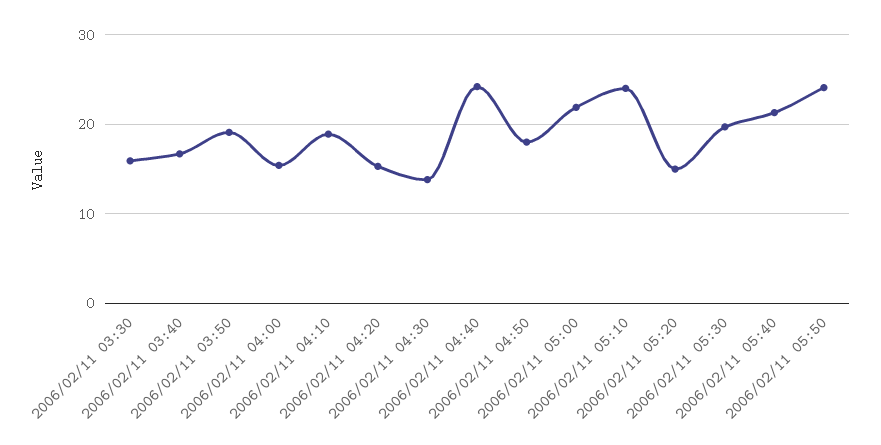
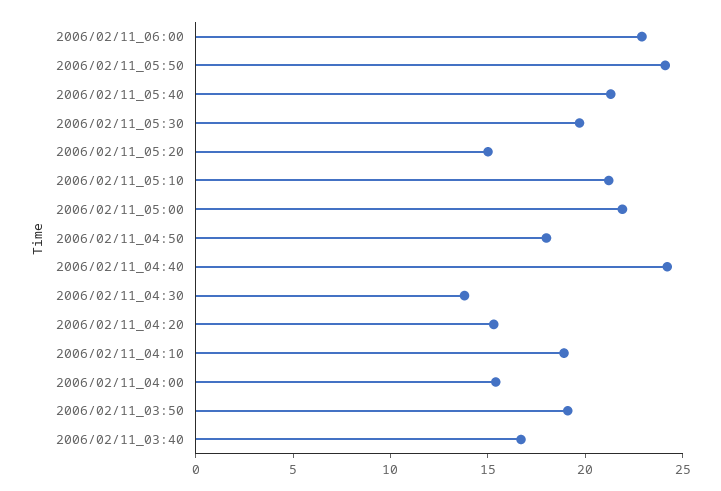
2006/02/11 03:30: 16 -> none
2006/02/11 05:10: 24 -> 21
2006/02/11_06:00: none -> 23

